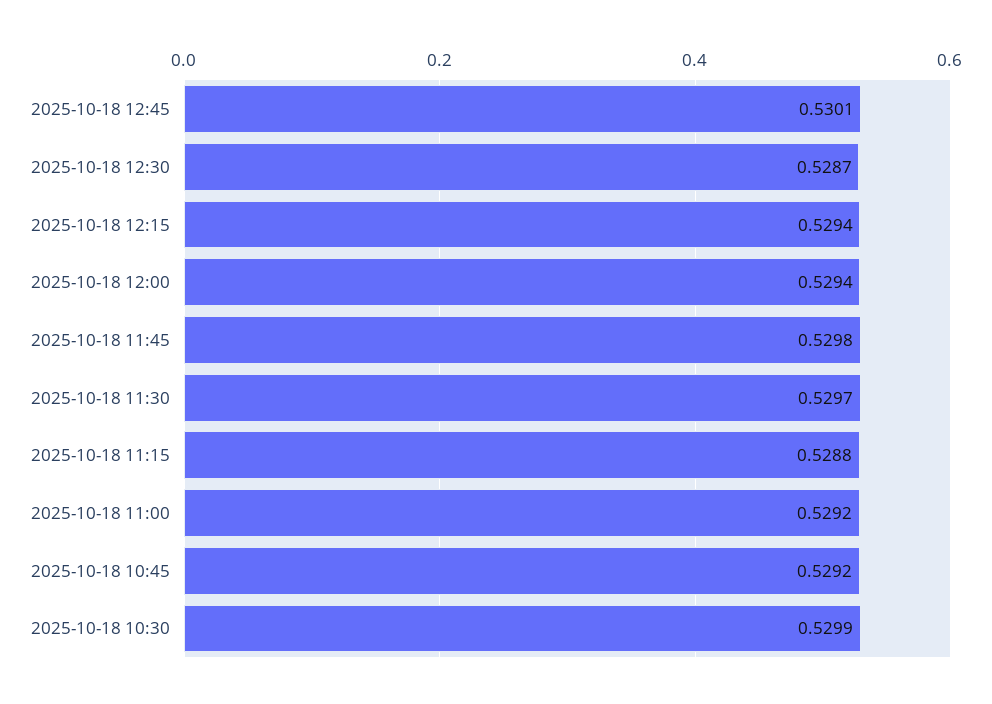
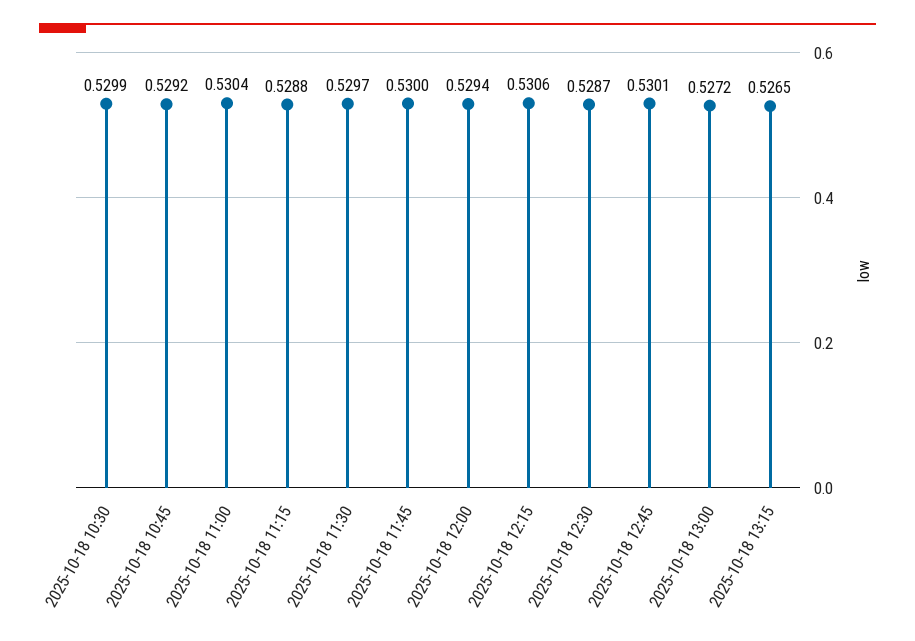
2025-10-18 12:15: 0.5294 -> 0.5306
2025-10-18 11:45: 0.5298 -> 0.53
2025-10-18 11:00: 0.5292 -> 0.5304
2025-10-18 13:00: none -> 0.5272
2025-10-18 13:15: none -> 0.5265

